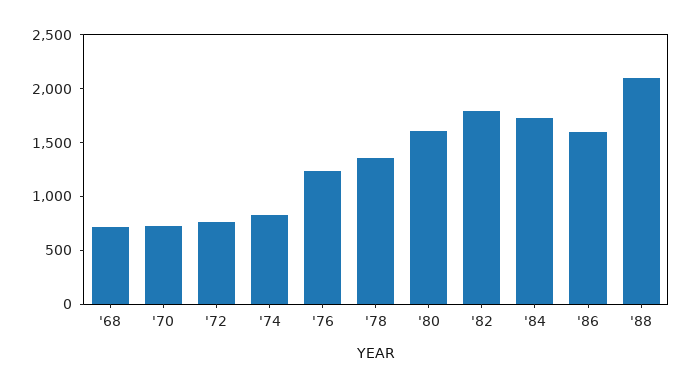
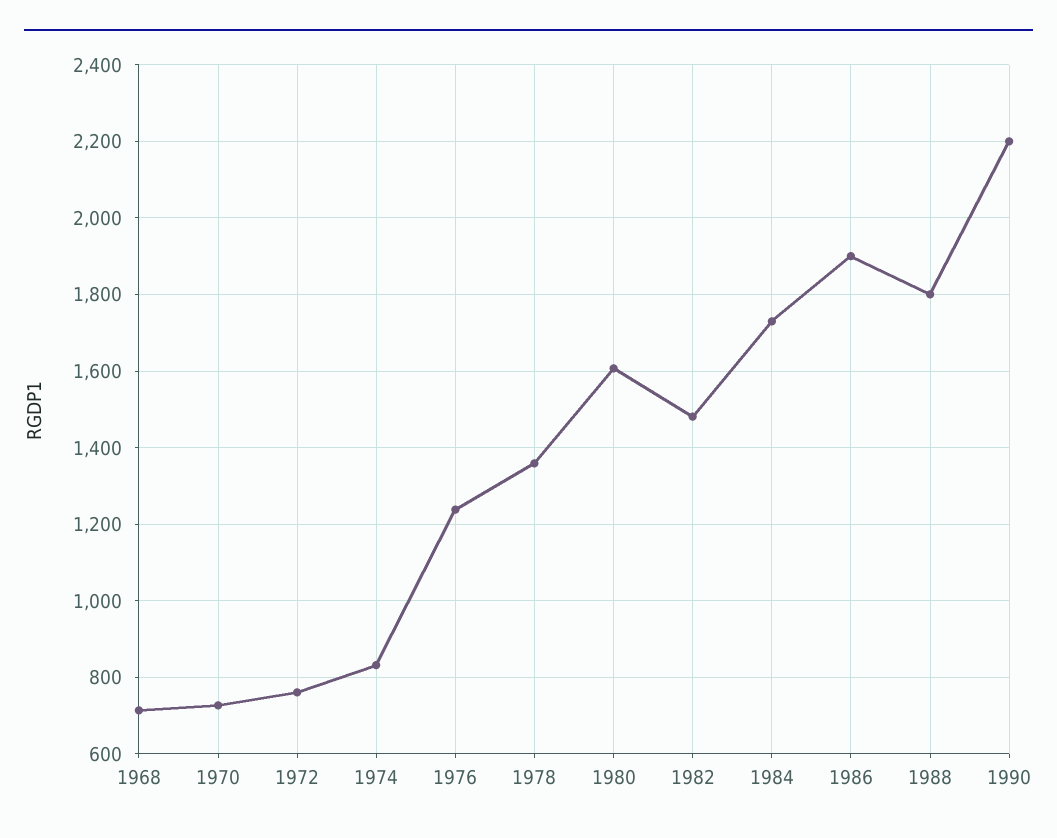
'82: 1800 -> 1480
'86: 1600 -> 1900
'88: 2100 -> 1800
1990: none -> 2200

